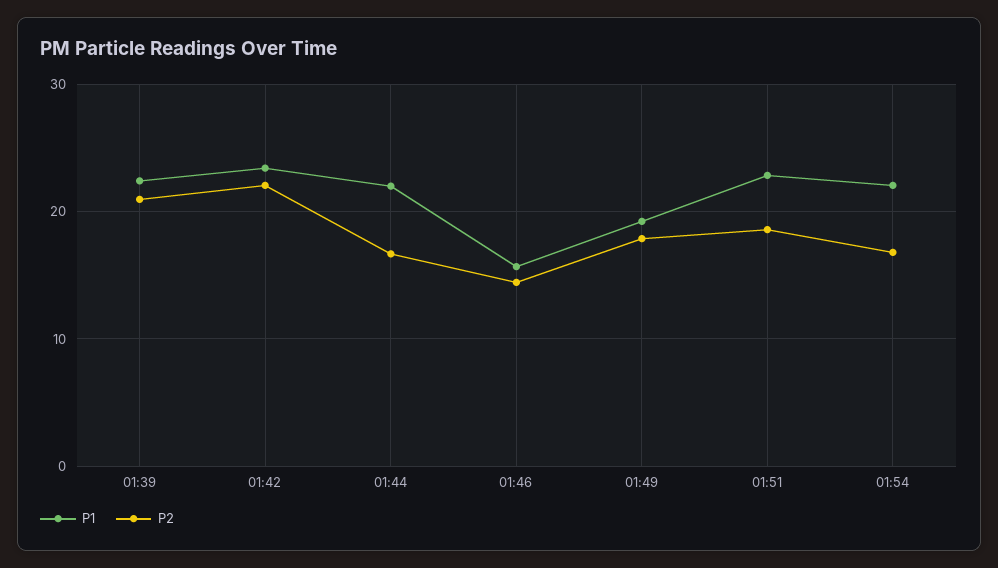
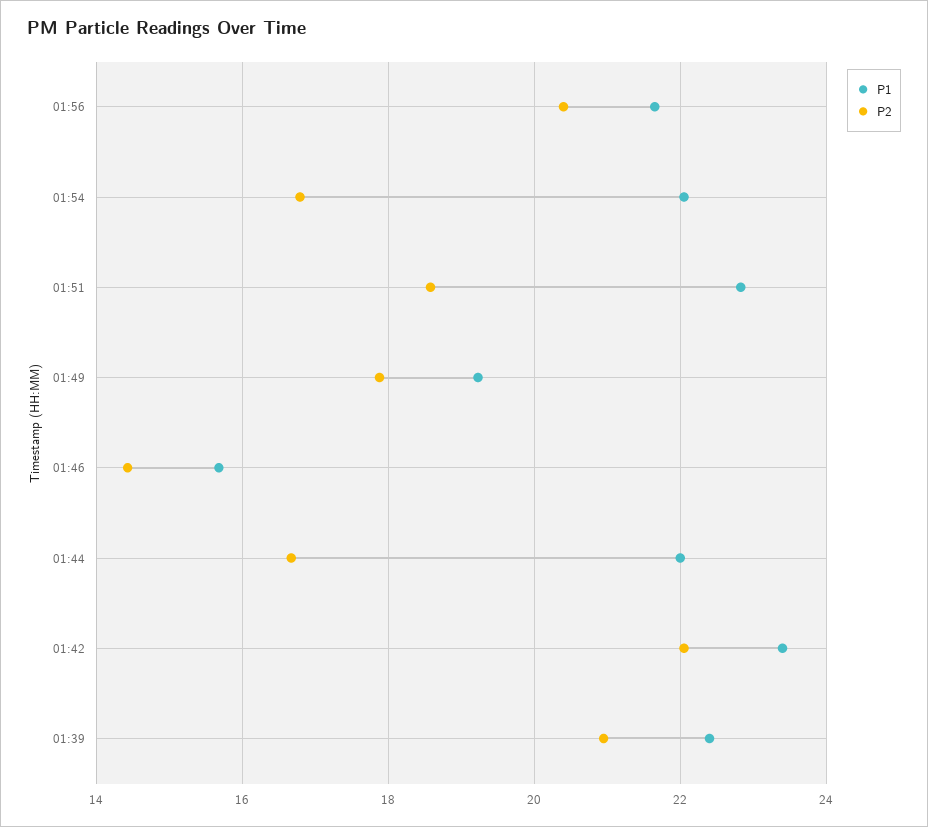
P1, 01:56: none -> 21.6
P2, 01:56: none -> 20.4

